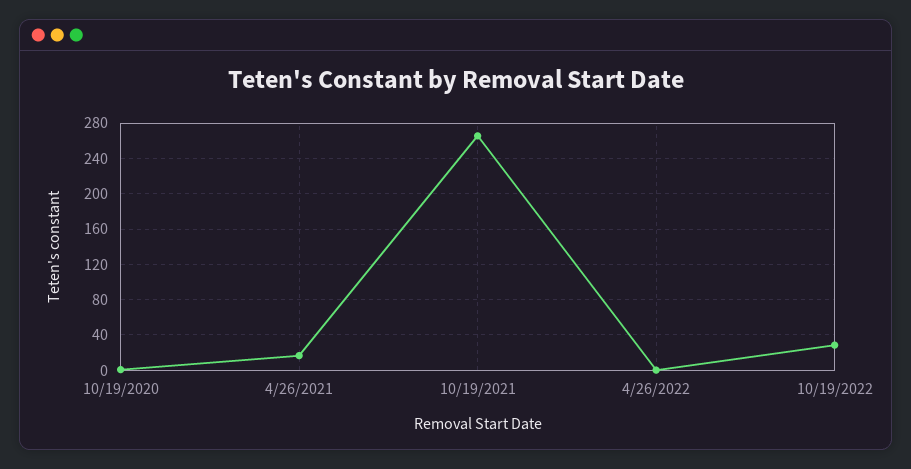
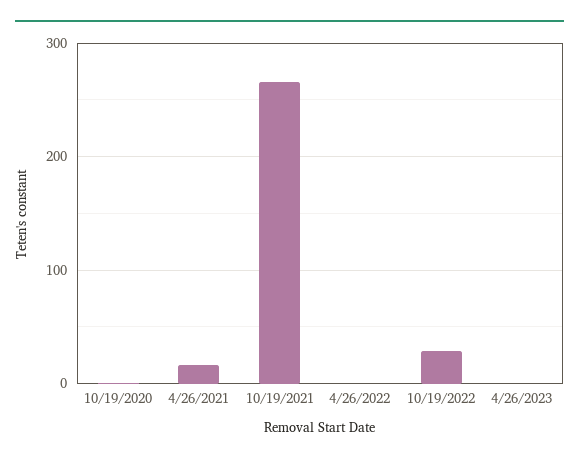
4/26/2023: none -> 0

